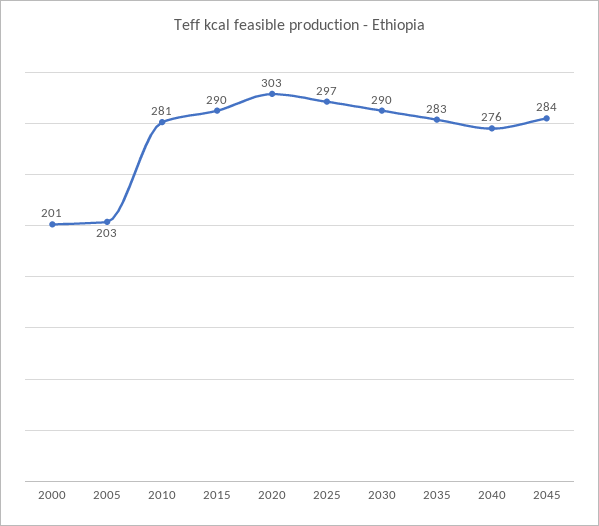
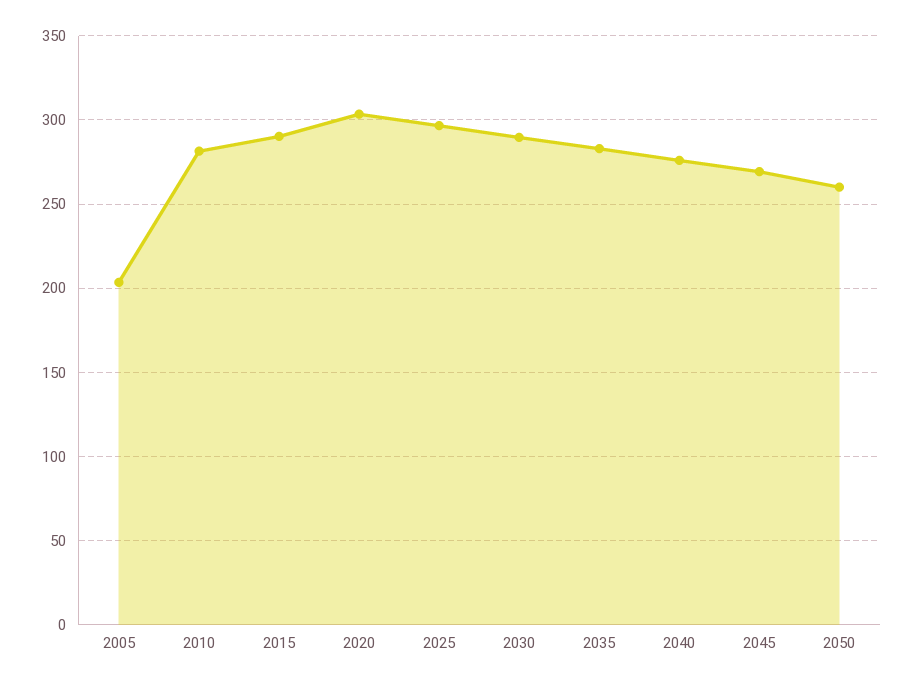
2000: 201 -> none
2045: 284 -> 270
2050: none -> 260

